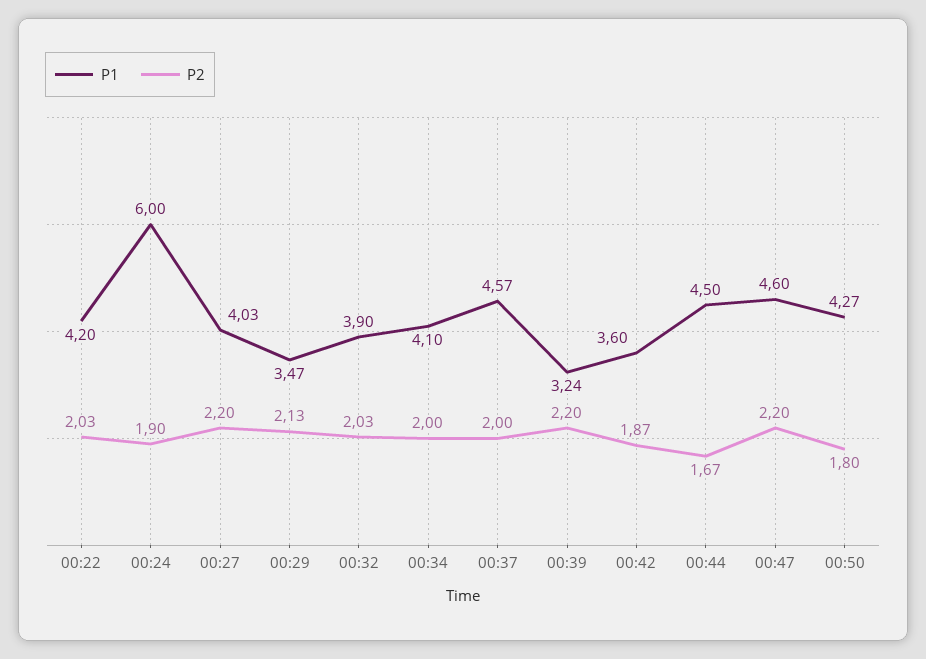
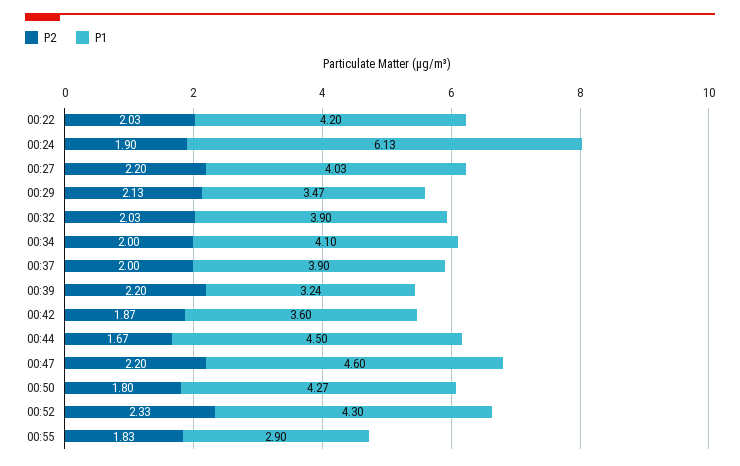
P1, 00:24: 6 -> 6.13
P1, 00:37: 4.57 -> 3.9
P2, 00:52: none -> 2.33
P1, 00:52: none -> 4.3
P2, 00:55: none -> 1.83
P1, 00:55: none -> 2.9

